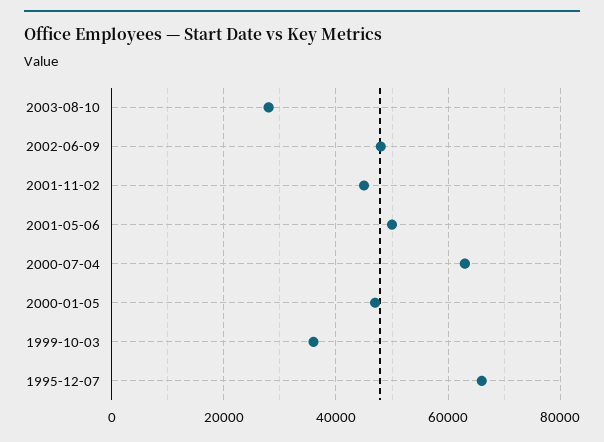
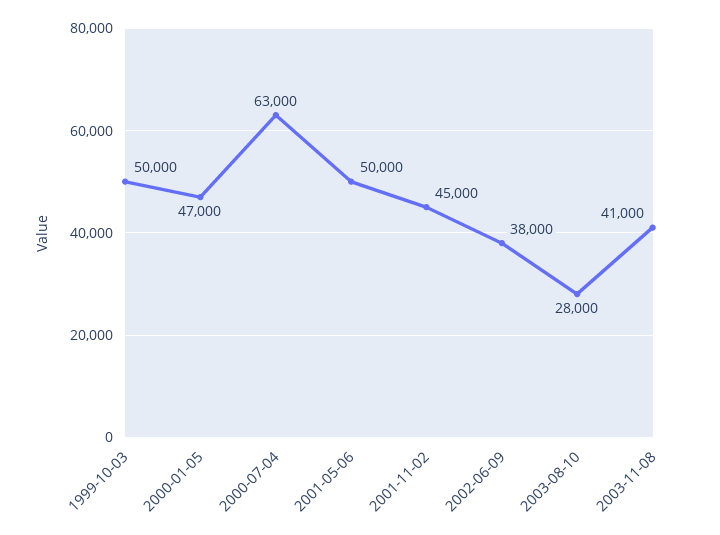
2002-06-09: 48000 -> 38000
1999-10-03: 36000 -> 50000
1995-12-07: 66000 -> none
2003-11-08: none -> 41000

